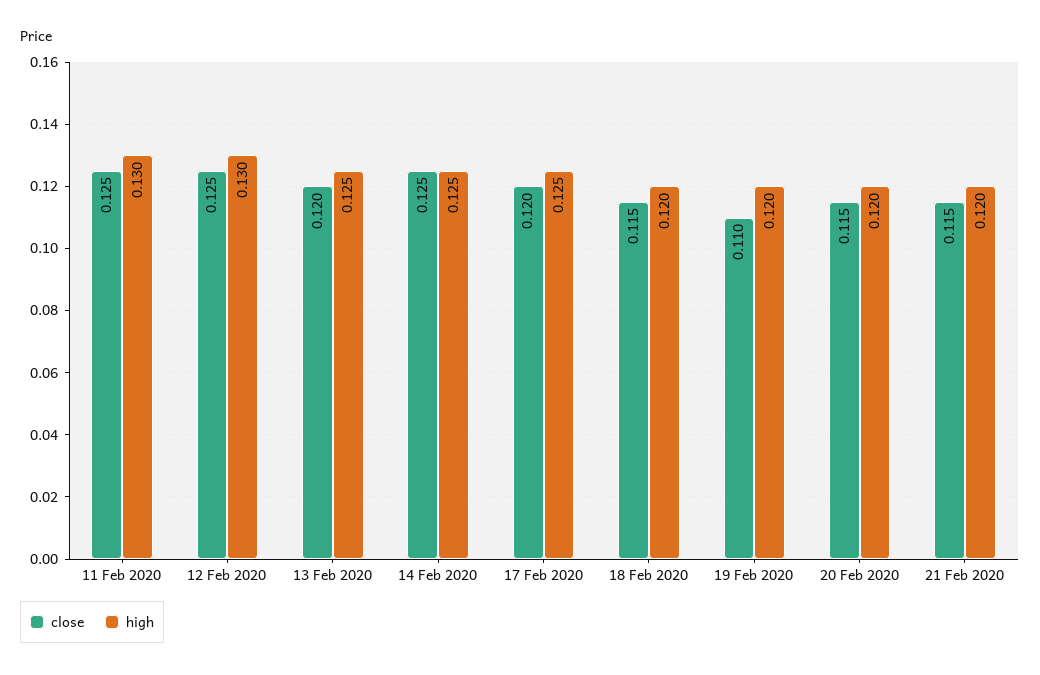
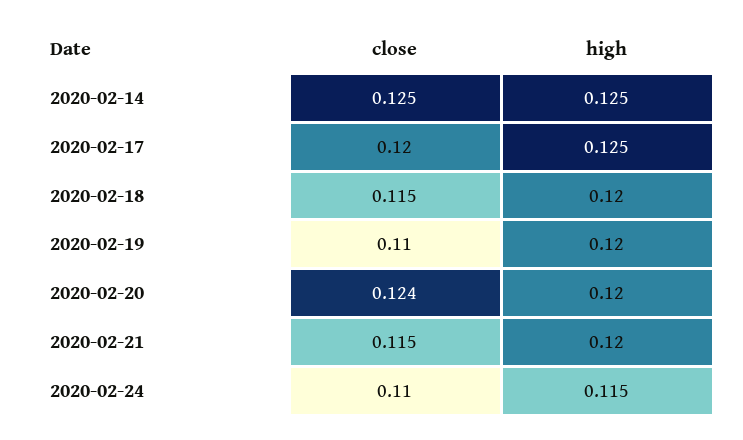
close, 11 Feb 2020: 0.125 -> none
high, 11 Feb 2020: 0.13 -> none
close, 12 Feb 2020: 0.125 -> none
high, 12 Feb 2020: 0.13 -> none
close, 13 Feb 2020: 0.12 -> none
high, 13 Feb 2020: 0.125 -> none
close, 20 Feb 2020: 0.115 -> 0.124
close, 2020-02-24: none -> 0.11
high, 2020-02-24: none -> 0.115

